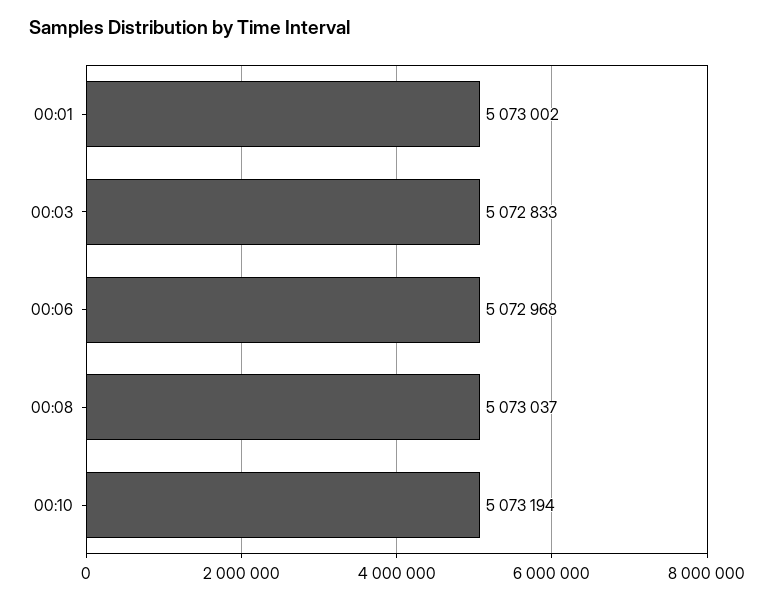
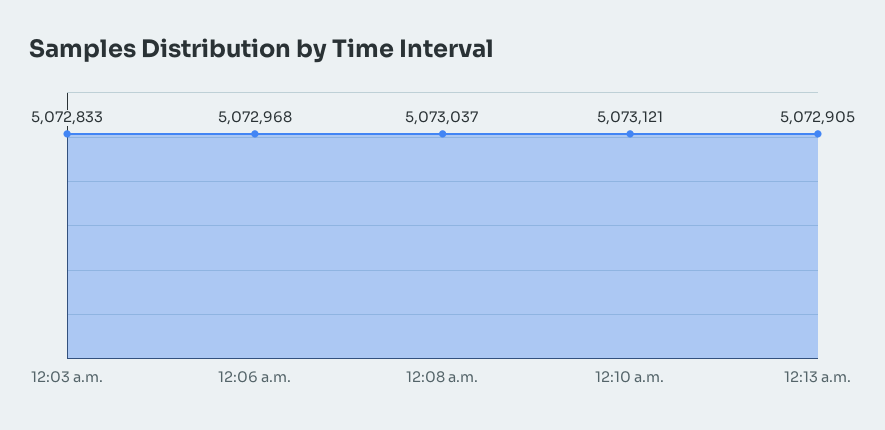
00:01: 5073002 -> none
00:10: 5073194 -> 5073121
12:13 a.m.: none -> 5072905

